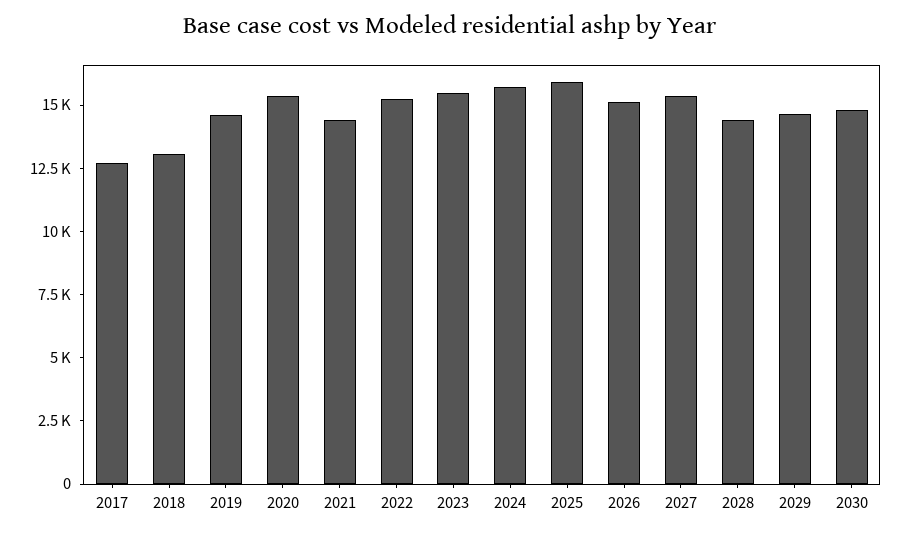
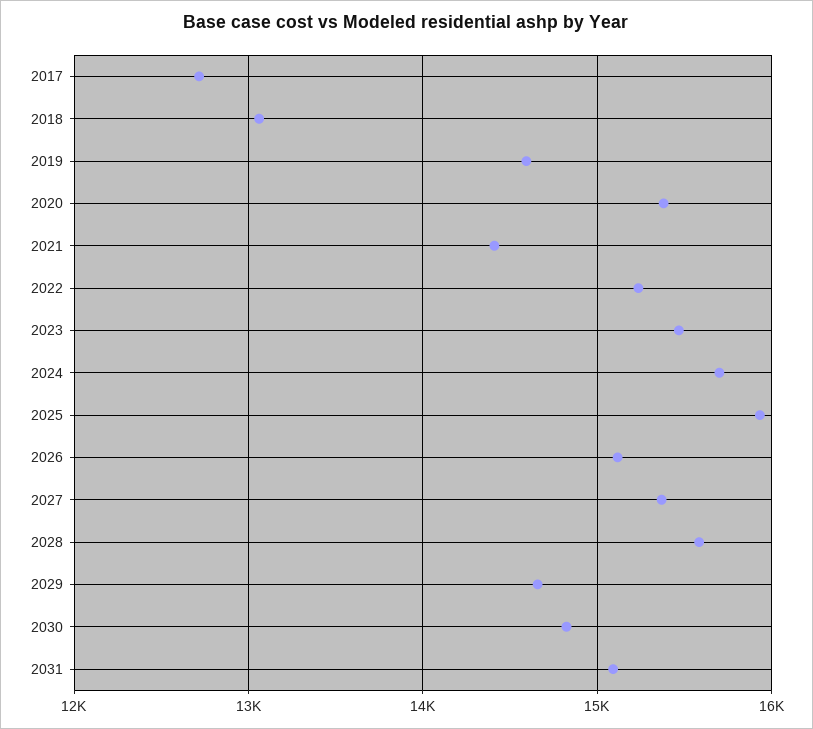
2028: 14500 -> 15600
2031: none -> 15100

